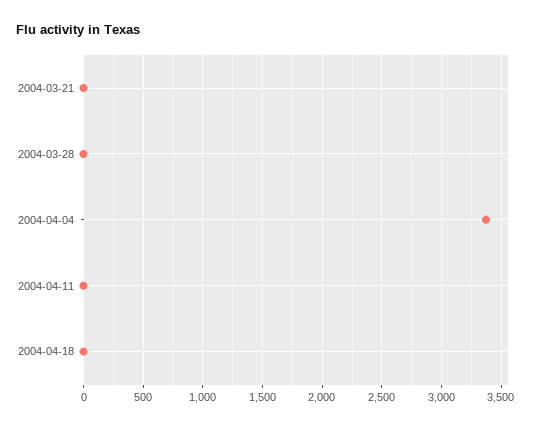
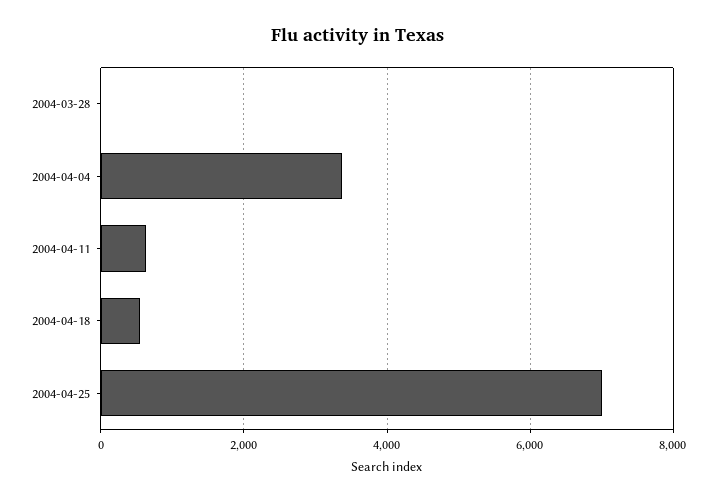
2004-03-21: 0 -> none
2004-04-11: 0 -> 600
2004-04-18: 0 -> 600
2004-04-25: none -> 7000

